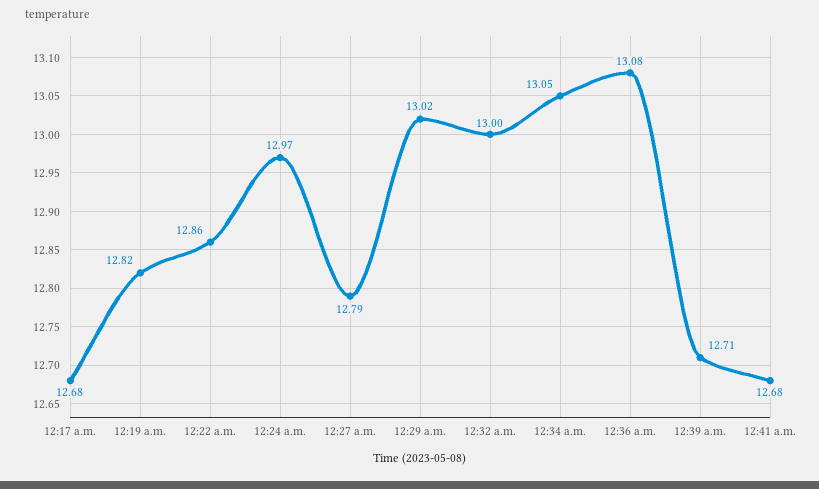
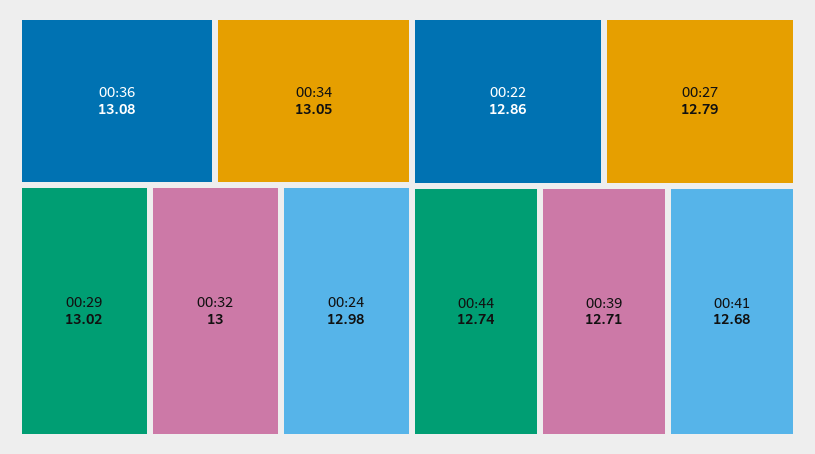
12:17 a.m.: 12.68 -> none
12:19 a.m.: 12.82 -> none
12:24 a.m.: 12.97 -> 12.98
00:44: none -> 12.74

